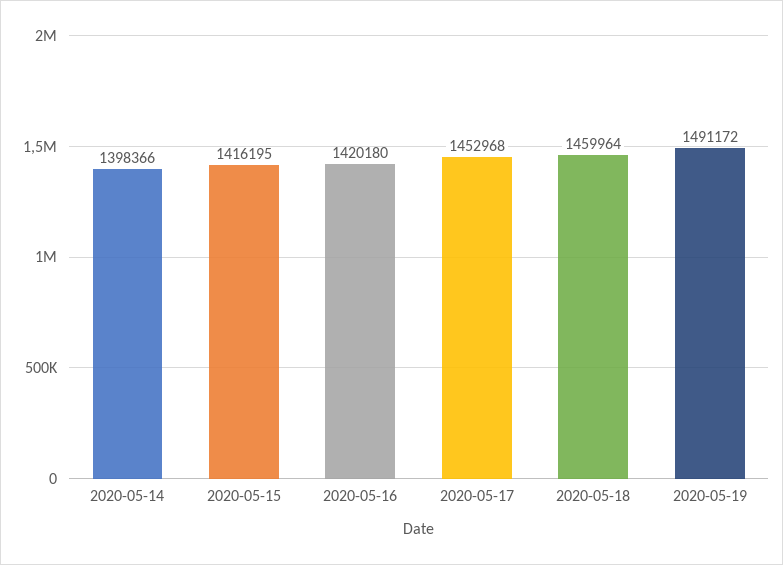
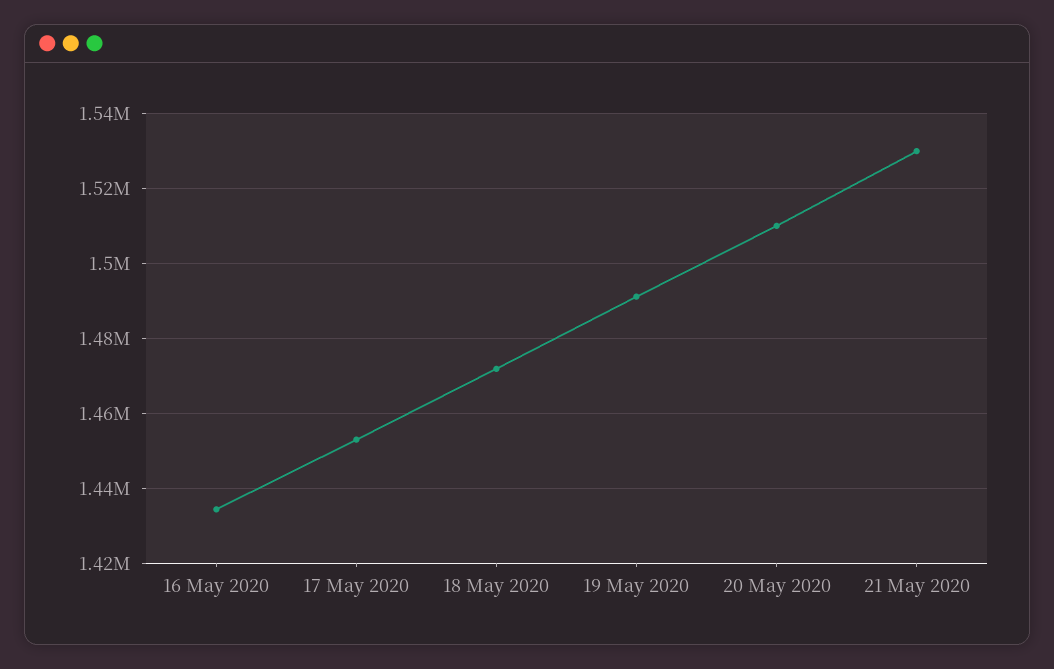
2020-05-14: 1398366 -> none
2020-05-15: 1416195 -> none
2020-05-16: 1420180 -> 1434000
2020-05-18: 1459964 -> 1472000
20 May 2020: none -> 1510000
21 May 2020: none -> 1530000

